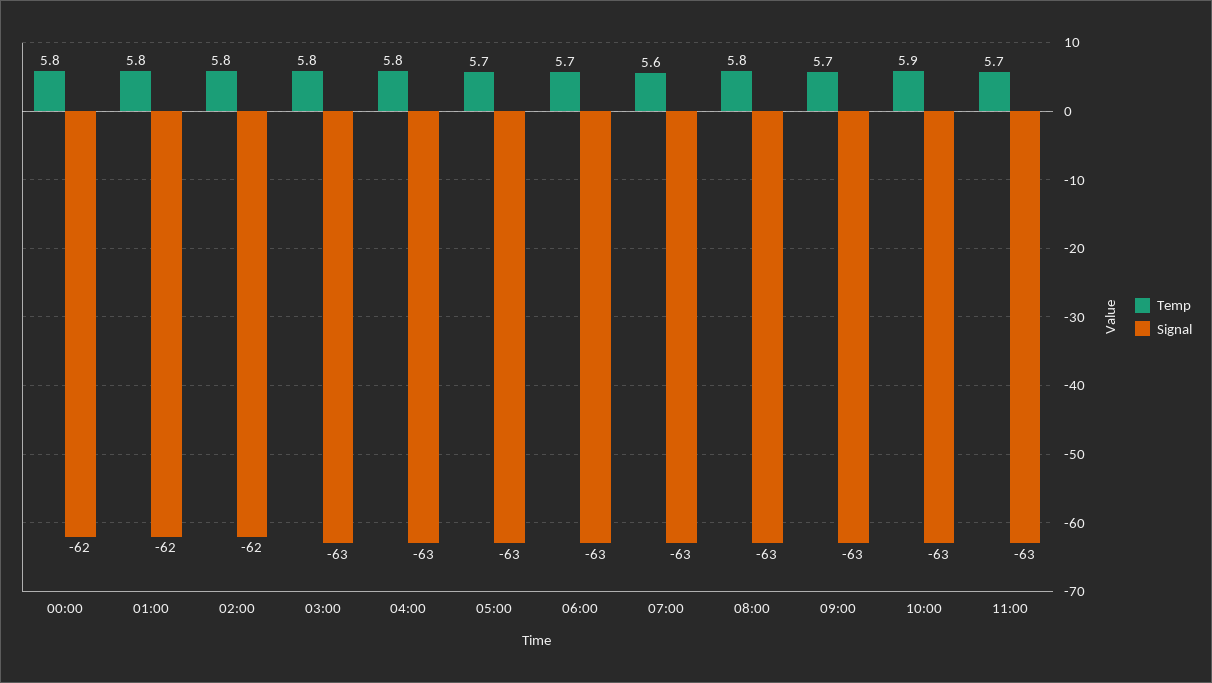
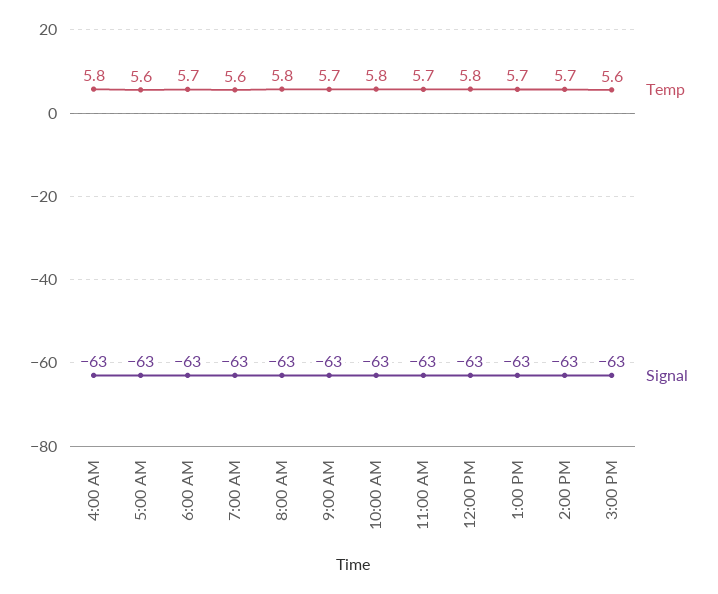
Temp, 00:00: 5.8 -> none
Signal, 00:00: -62 -> none
Temp, 01:00: 5.8 -> none
Signal, 01:00: -62 -> none
Temp, 02:00: 5.8 -> none
Signal, 02:00: -62 -> none
Temp, 03:00: 5.8 -> none
Signal, 03:00: -63 -> none
Temp, 05:00: 5.7 -> 5.6
Temp, 10:00: 5.9 -> 5.8
Temp, 12:00 PM: none -> 5.8
Signal, 12:00 PM: none -> -63
Temp, 1:00 PM: none -> 5.7
Signal, 1:00 PM: none -> -63
Temp, 2:00 PM: none -> 5.7
Signal, 2:00 PM: none -> -63
Temp, 3:00 PM: none -> 5.6
Signal, 3:00 PM: none -> -63

